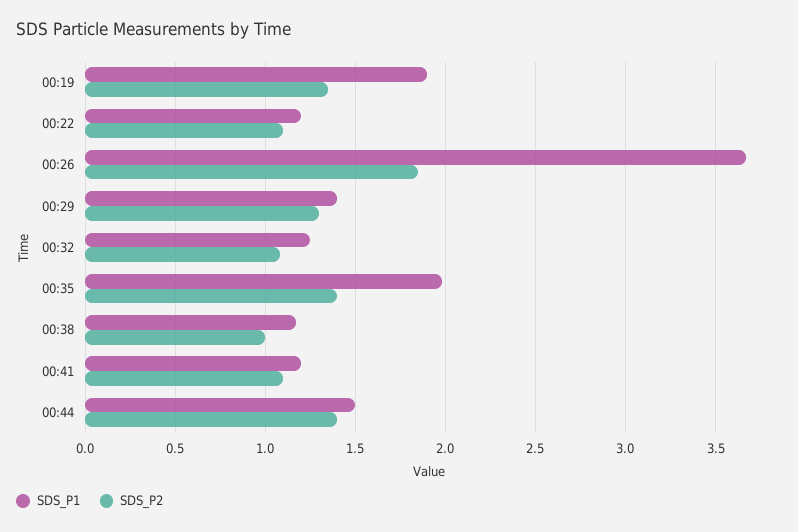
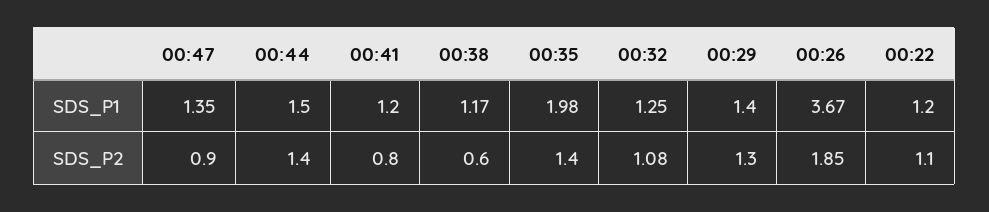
SDS_P1, 00:19: 1.9 -> none
SDS_P2, 00:19: 1.35 -> none
SDS_P2, 00:38: 1 -> 0.6
SDS_P2, 00:41: 1.1 -> 0.8
SDS_P1, 00:47: none -> 1.35
SDS_P2, 00:47: none -> 0.9

